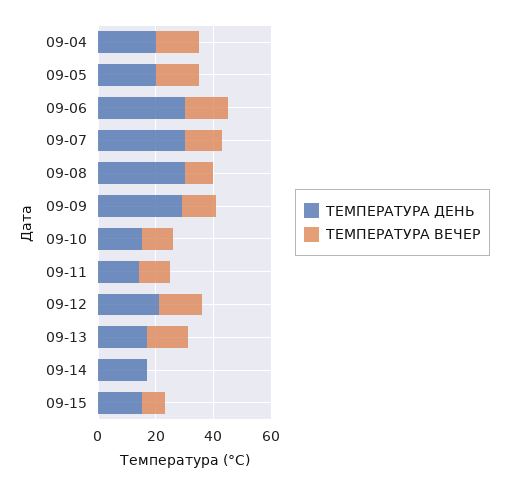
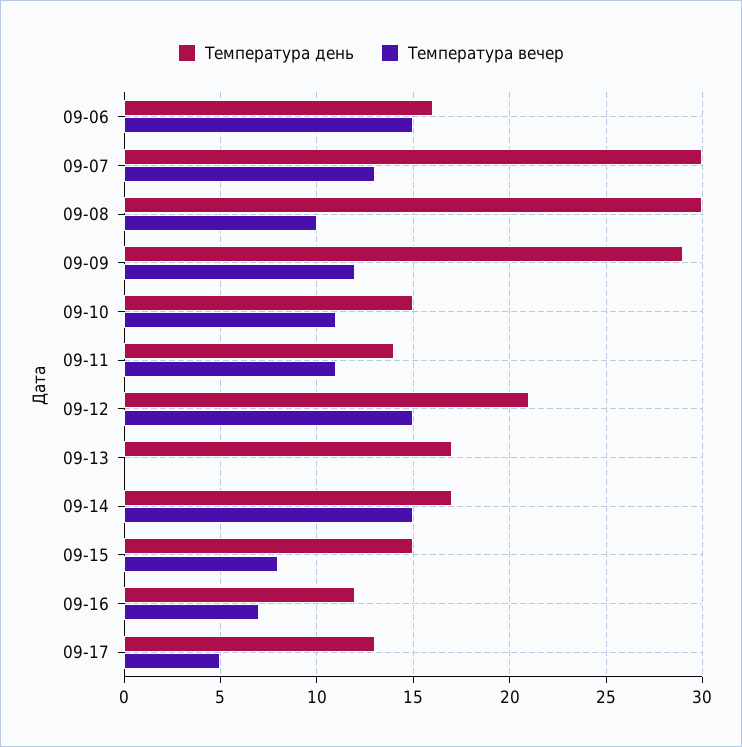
ТЕМПЕРАТУРА ДЕНЬ, 09-04: 20 -> none
ТЕМПЕРАТУРА ВЕЧЕР, 09-04: 15 -> none
ТЕМПЕРАТУРА ДЕНЬ, 09-05: 20 -> none
ТЕМПЕРАТУРА ВЕЧЕР, 09-05: 15 -> none
ТЕМПЕРАТУРА ДЕНЬ, 09-06: 30 -> 16
ТЕМПЕРАТУРА ВЕЧЕР, 09-13: 15 -> 0
ТЕМПЕРАТУРА ВЕЧЕР, 09-14: 0 -> 15
ТЕМПЕРАТУРА ДЕНЬ, 09-16: none -> 12
ТЕМПЕРАТУРА ВЕЧЕР, 09-16: none -> 7
ТЕМПЕРАТУРА ДЕНЬ, 09-17: none -> 13
ТЕМПЕРАТУРА ВЕЧЕР, 09-17: none -> 5

